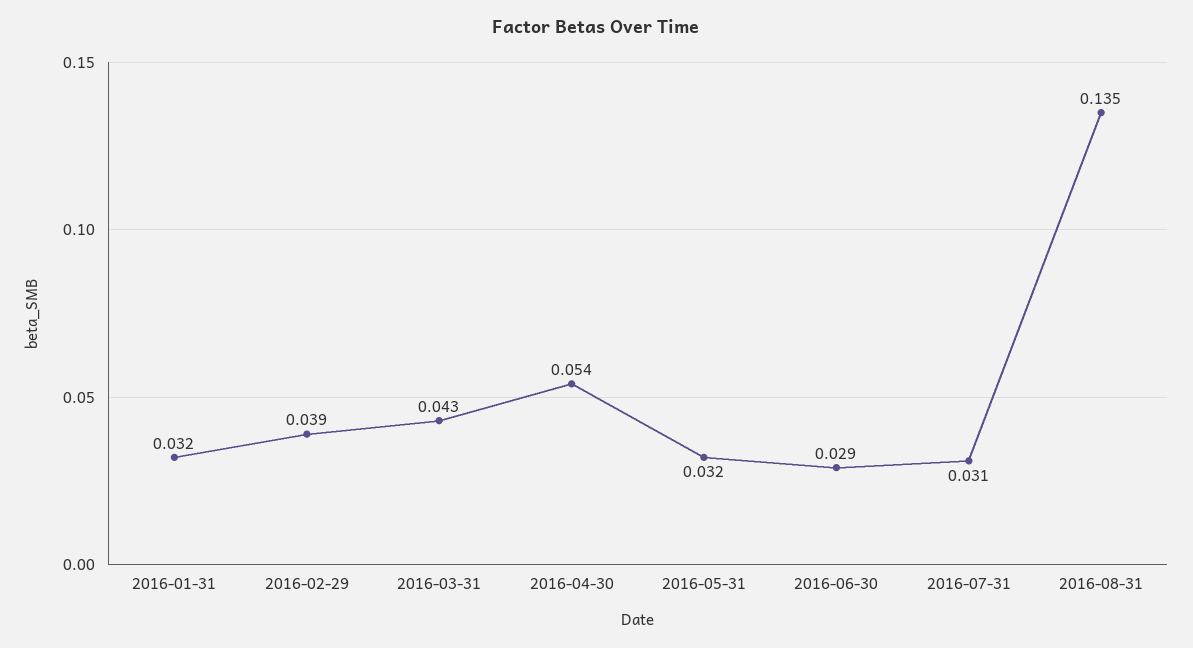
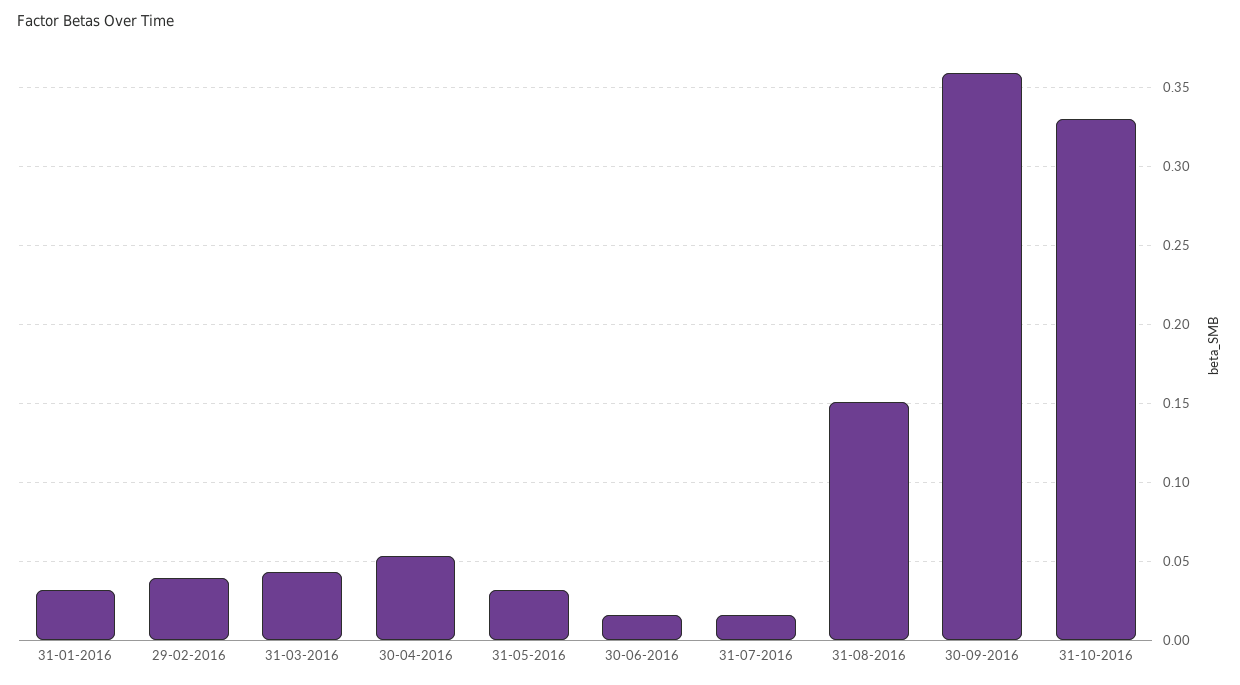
2016-06-30: 0.029 -> 0.015
2016-07-31: 0.031 -> 0.015
2016-08-31: 0.135 -> 0.15
30-09-2016: none -> 0.36
31-10-2016: none -> 0.33

